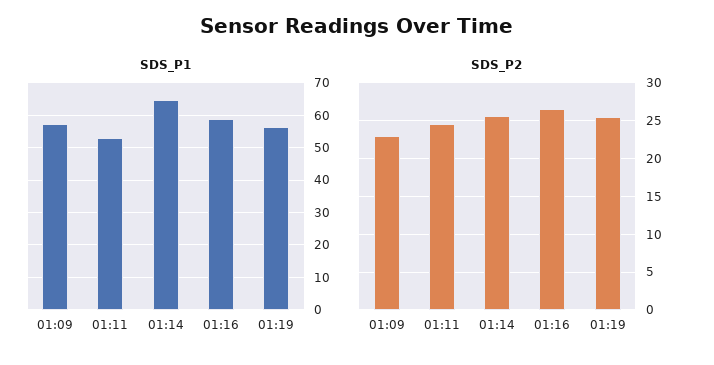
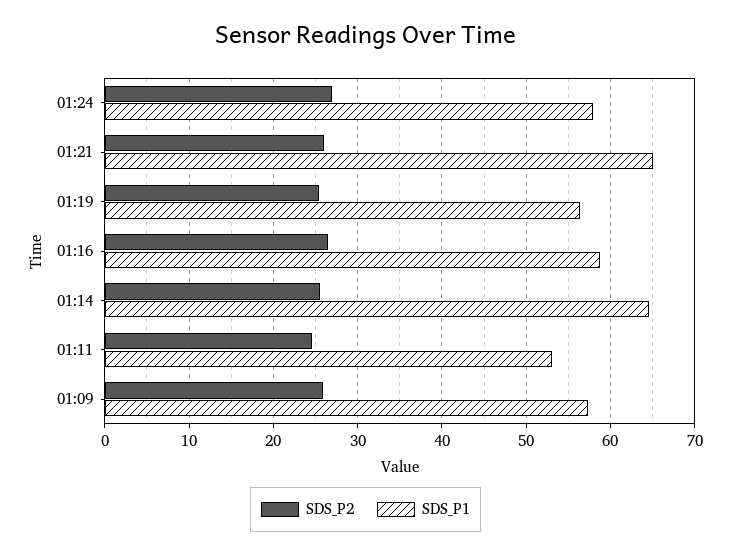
SDS_P2, 01:09: 23 -> 26
SDS_P2, 01:24: none -> 27
SDS_P1, 01:24: none -> 58
SDS_P2, 01:21: none -> 26
SDS_P1, 01:21: none -> 65

